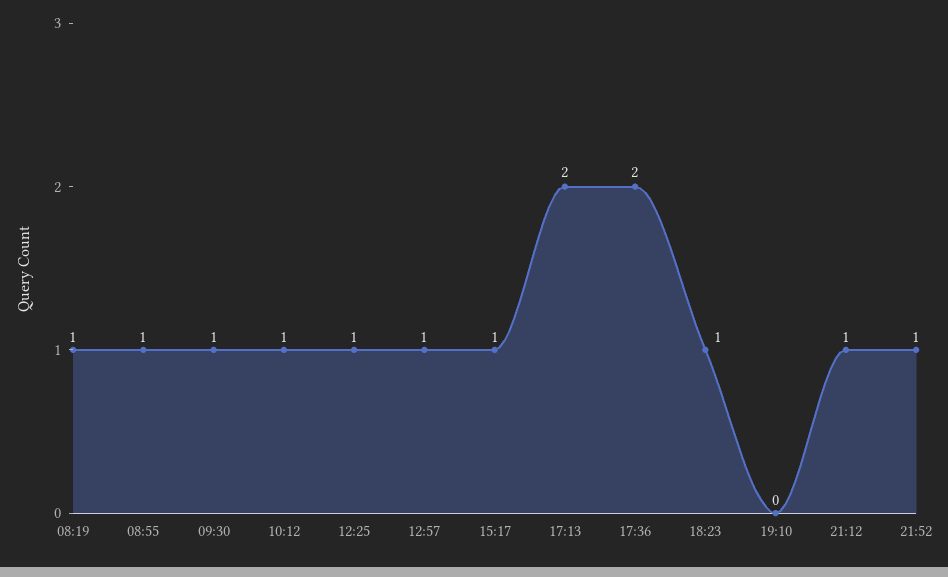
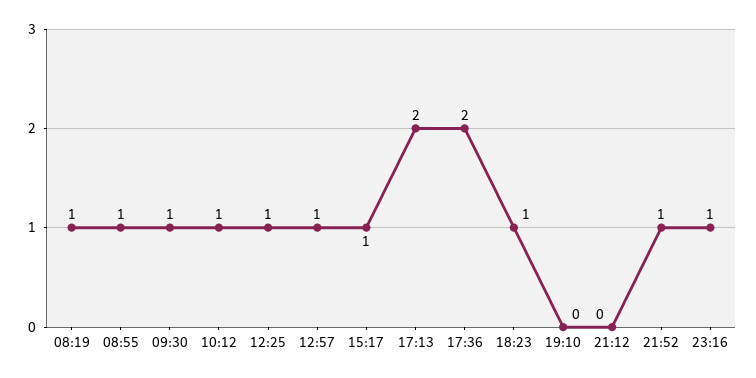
21:12: 1 -> 0
23:16: none -> 1

